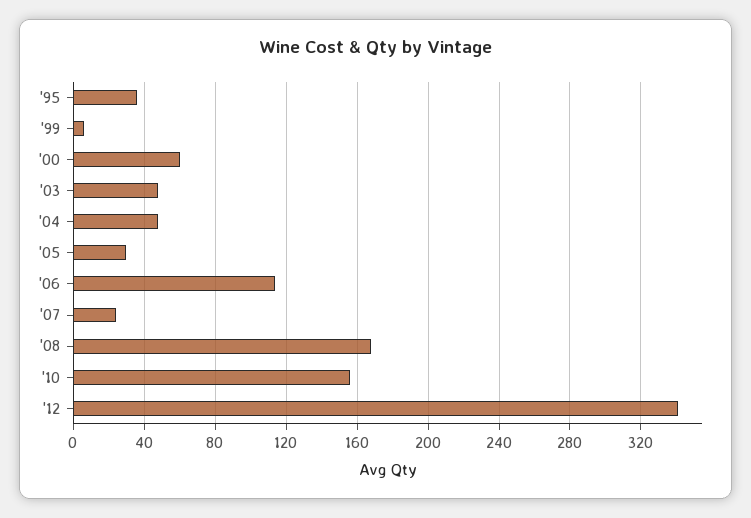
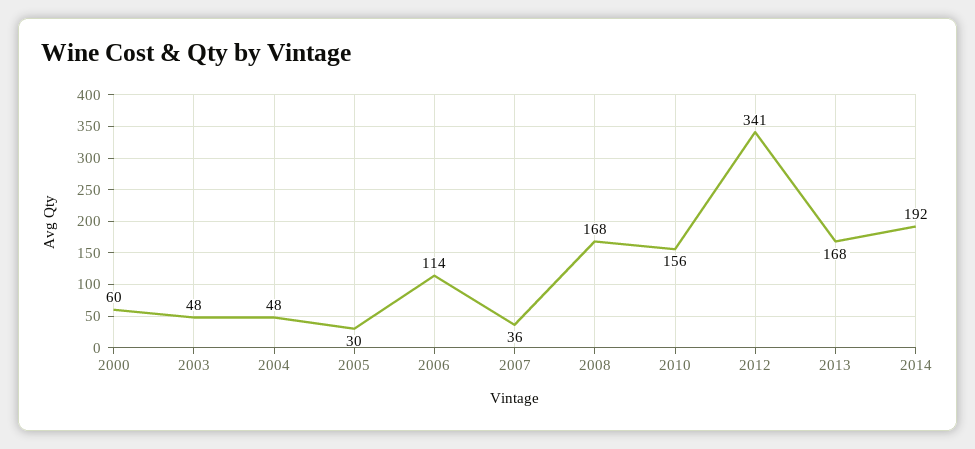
'95: 35 -> none
'99: 5 -> none
'07: 25 -> 36
2013: none -> 168
2014: none -> 192

